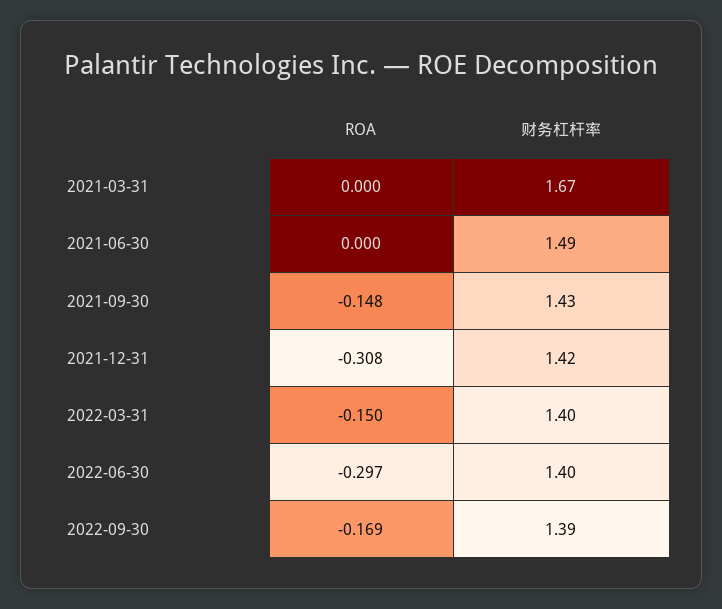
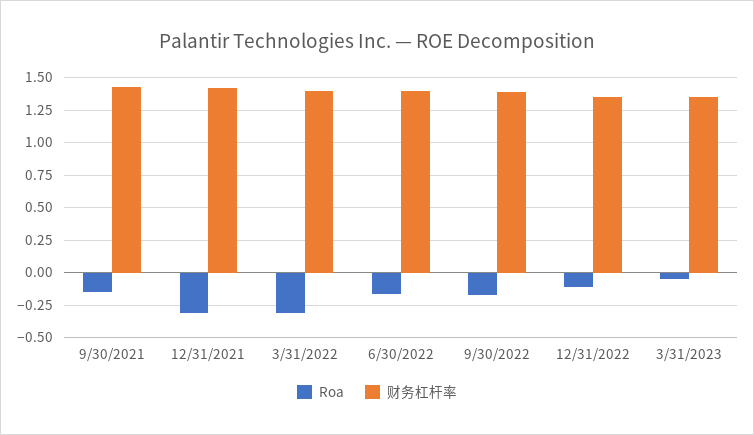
ROA, 2021-03-31: 0 -> none
财务杠杆率, 2021-03-31: 1.67 -> none
ROA, 2021-06-30: 0 -> none
财务杠杆率, 2021-06-30: 1.49 -> none
ROA, 2022-03-31: -0.15 -> -0.3
ROA, 2022-06-30: -0.297 -> -0.15
ROA, 12/31/2022: none -> -0.1
财务杠杆率, 12/31/2022: none -> 1.35
ROA, 3/31/2023: none -> -0.05
财务杠杆率, 3/31/2023: none -> 1.35

